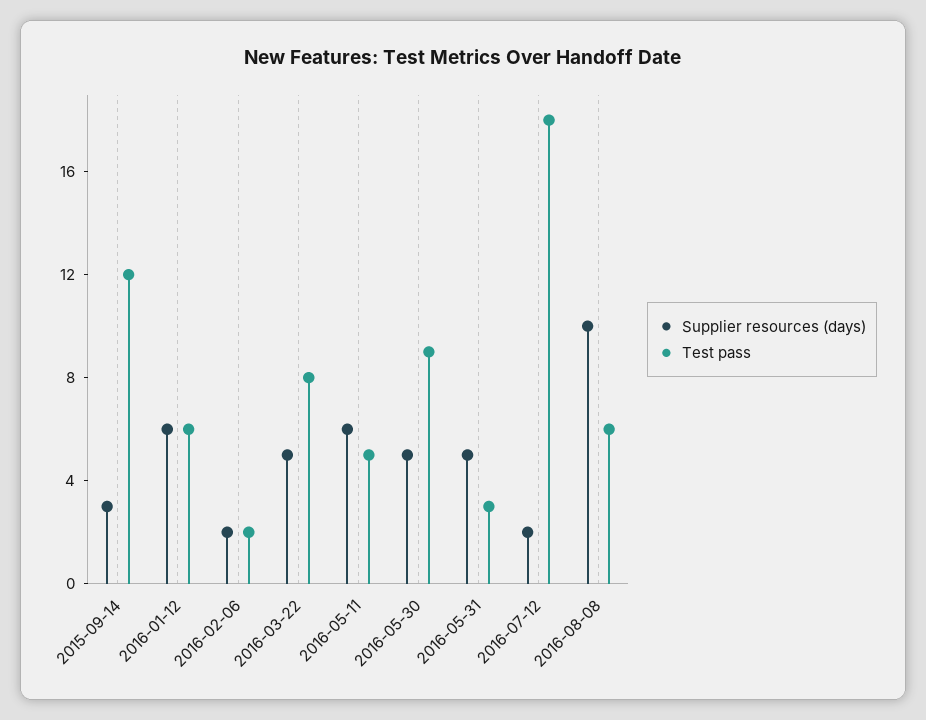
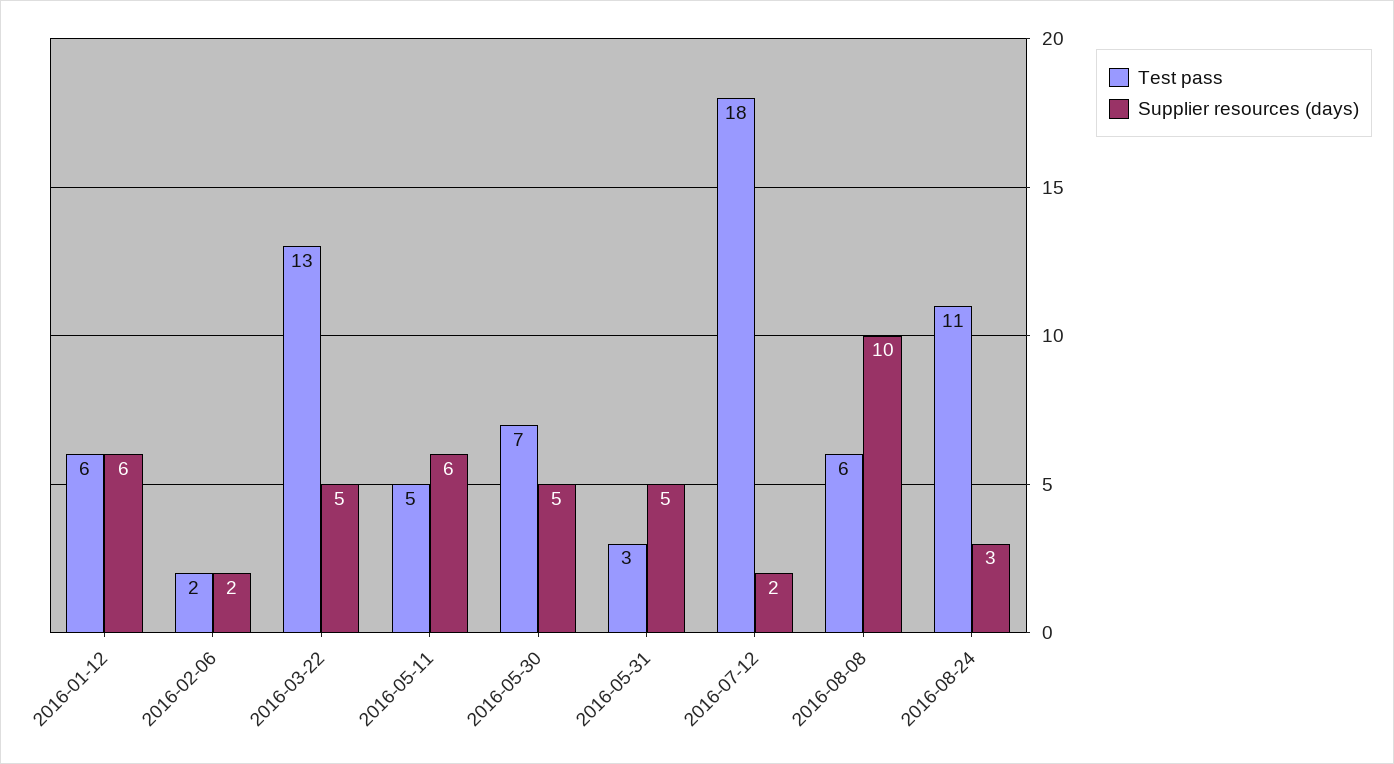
Supplier resources (days), 2015-09-14: 3 -> none
Test pass, 2015-09-14: 12 -> none
Test pass, 2016-03-22: 8 -> 13
Test pass, 2016-05-30: 9 -> 7
Test pass, 2016-08-24: none -> 11
Supplier resources (days), 2016-08-24: none -> 3

